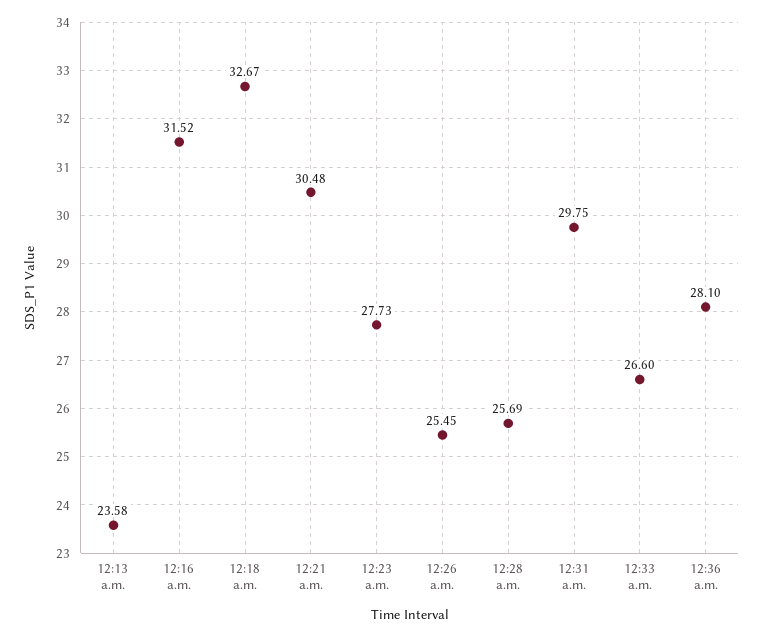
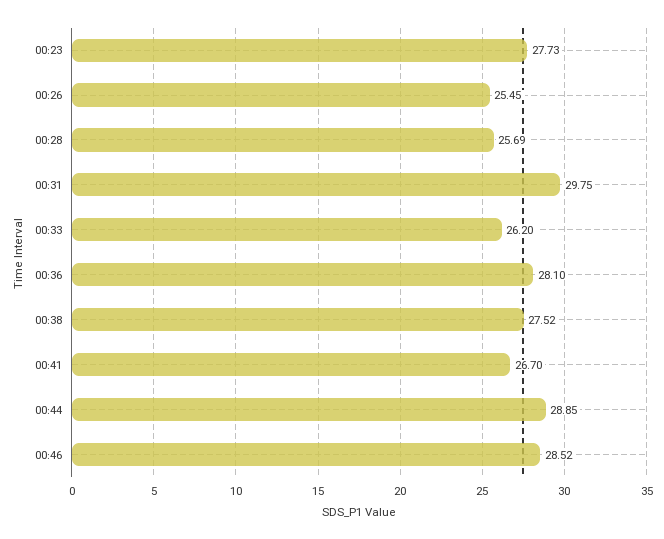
12:13 a.m.: 23.58 -> none
12:16 a.m.: 31.52 -> none
12:18 a.m.: 32.67 -> none
12:21 a.m.: 30.48 -> none
12:33 a.m.: 26.6 -> 26.2
00:38: none -> 27.52
00:41: none -> 26.7
00:44: none -> 28.85
00:46: none -> 28.52

